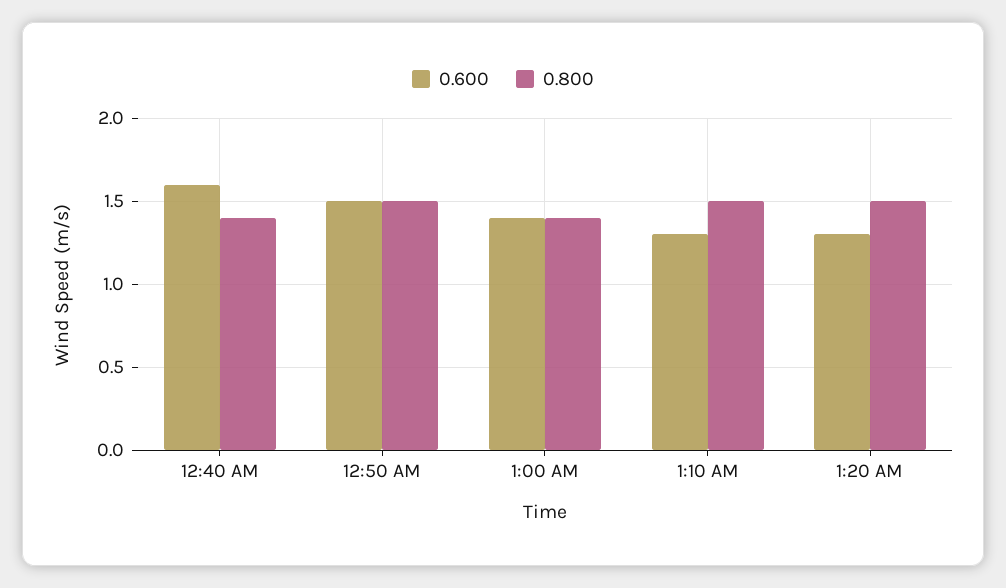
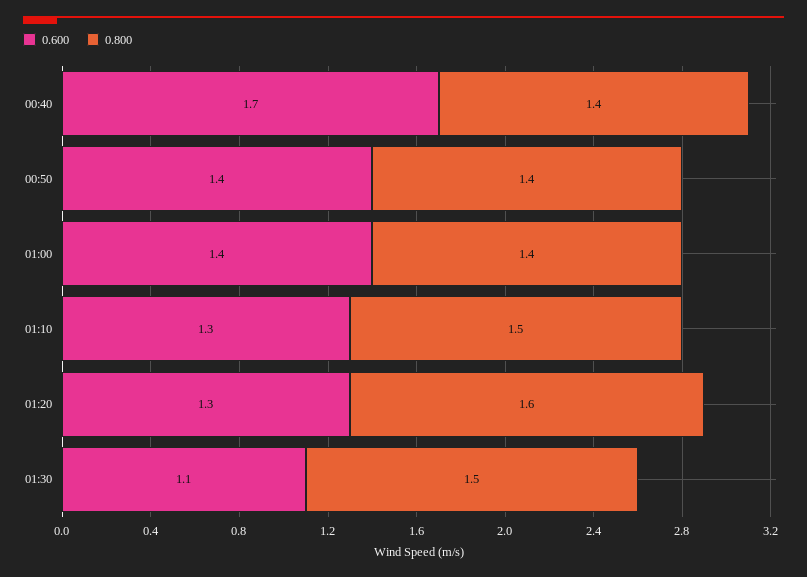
0.600, 12:40 AM: 1.6 -> 1.7
0.600, 12:50 AM: 1.5 -> 1.4
0.800, 12:50 AM: 1.5 -> 1.4
0.800, 1:20 AM: 1.5 -> 1.6
0.600, 01:30: none -> 1.1
0.800, 01:30: none -> 1.5

